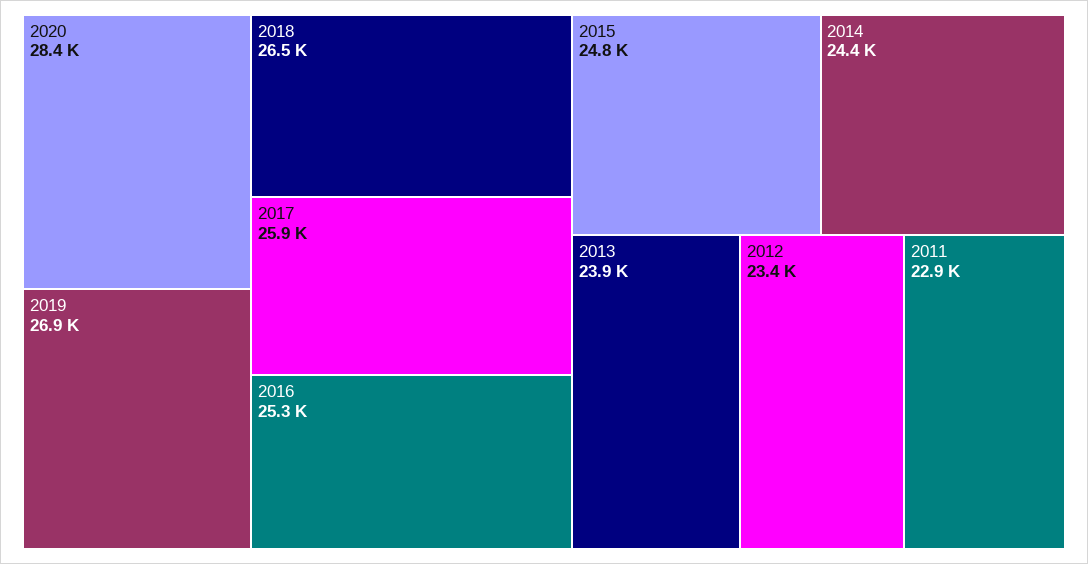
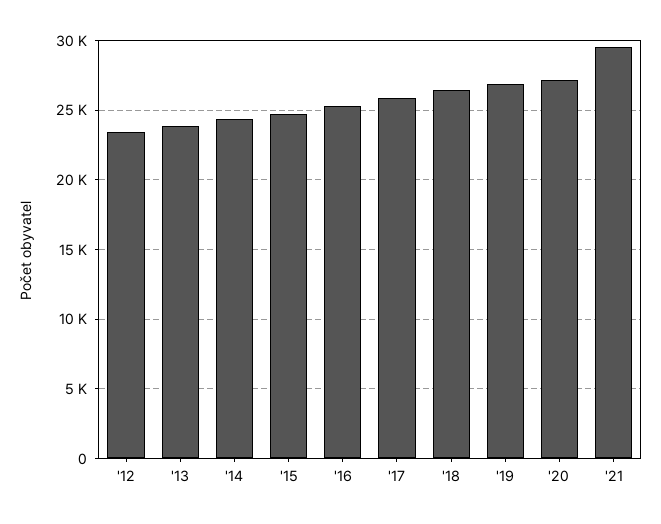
2020: 28400 -> 27000
2011: 22900 -> none
'21: none -> 29500

